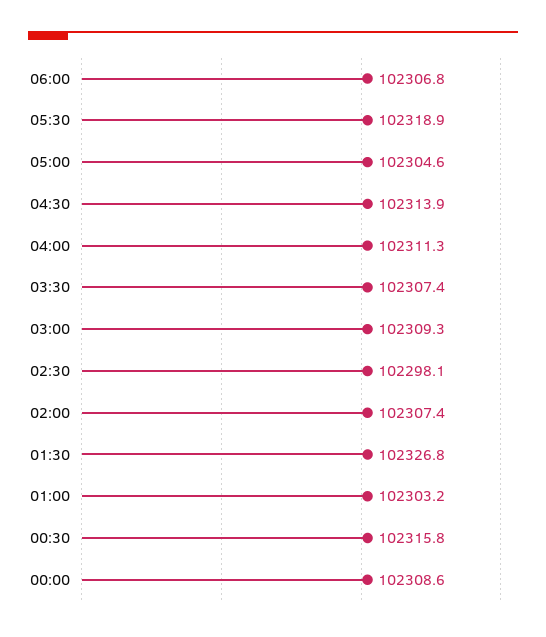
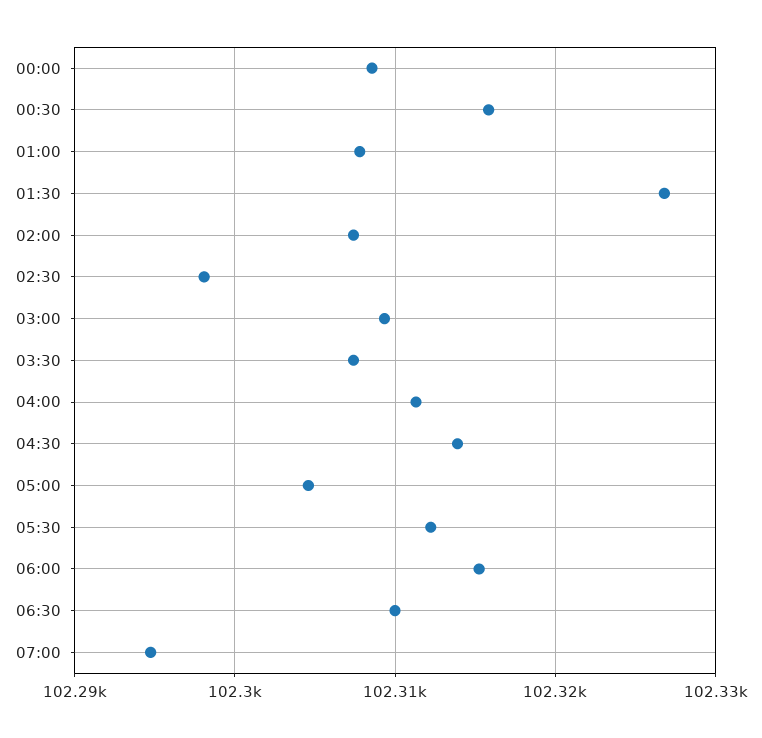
06:00: 102306.8 -> 102315
05:30: 102318.9 -> 102312
01:00: 102303.2 -> 102308
06:30: none -> 102310
07:00: none -> 102295

